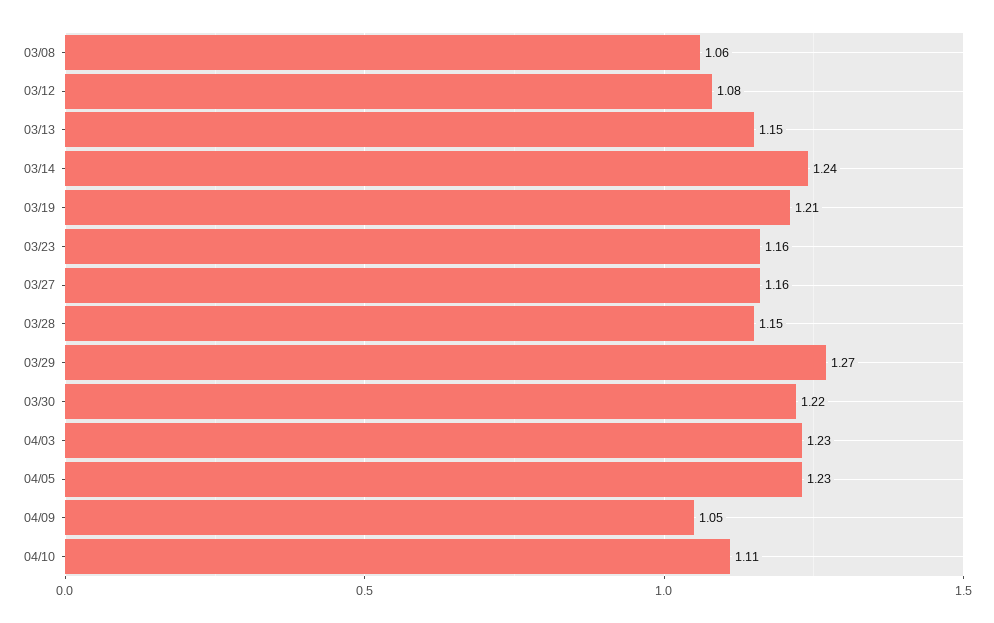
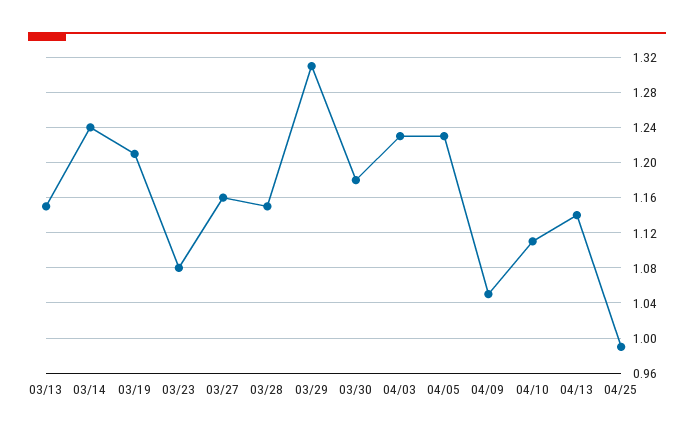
03/08: 1.06 -> none
03/12: 1.08 -> none
03/23: 1.16 -> 1.08
03/29: 1.27 -> 1.31
03/30: 1.22 -> 1.18
04/13: none -> 1.14
04/25: none -> 0.99

